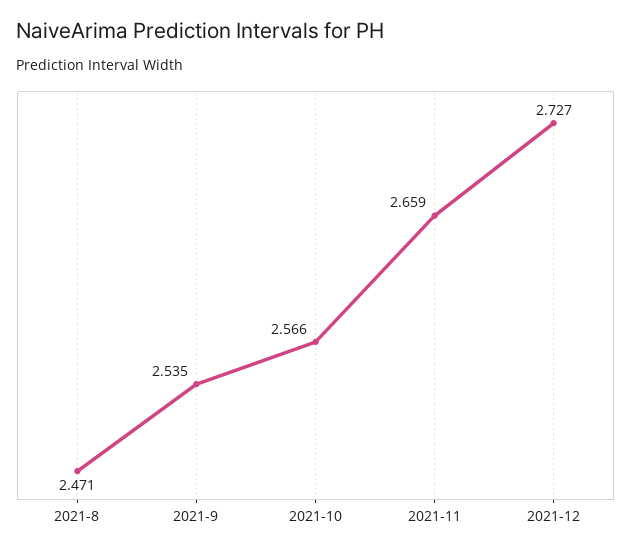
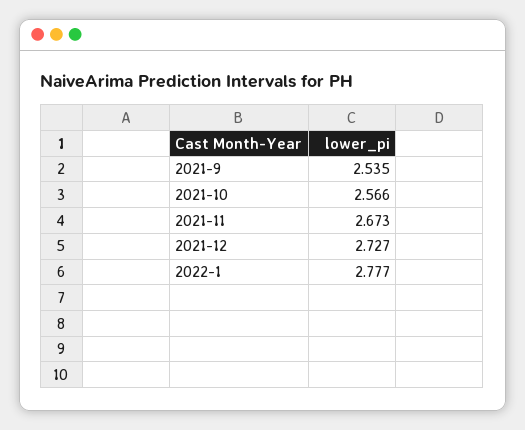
2021-8: 2.471 -> none
2021-11: 2.659 -> 2.673
2022-1: none -> 2.777

